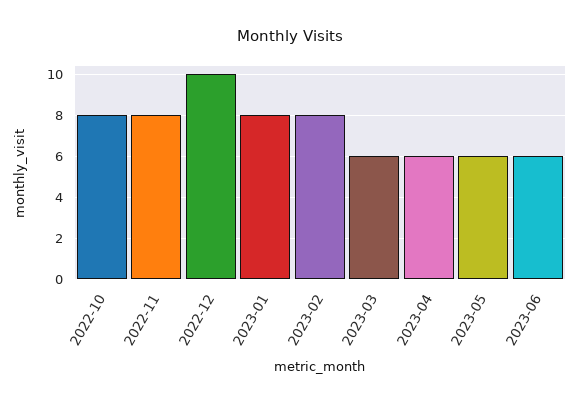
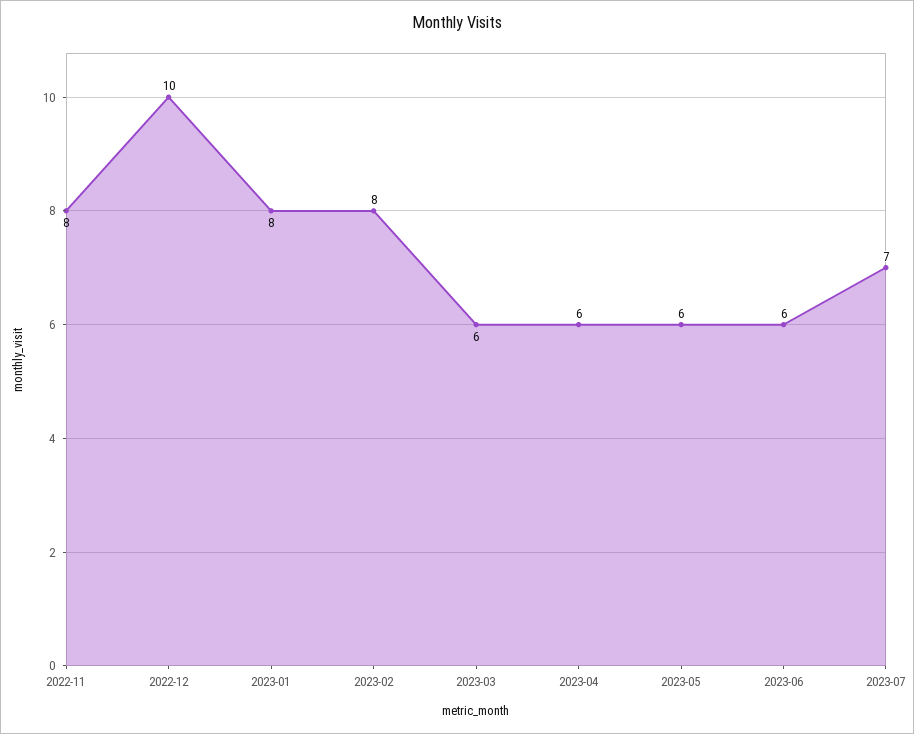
2022-10: 8 -> none
2023-07: none -> 7

